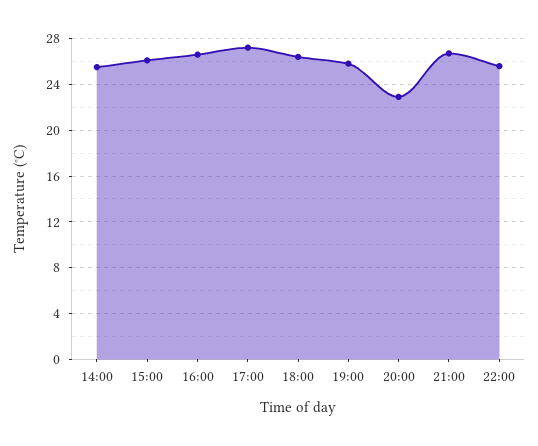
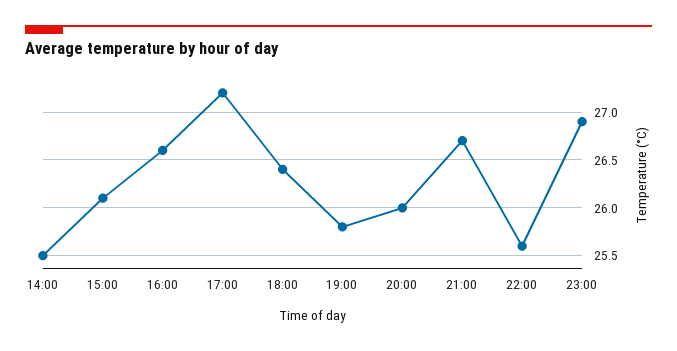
20:00: 23 -> 26
23:00: none -> 26.9

